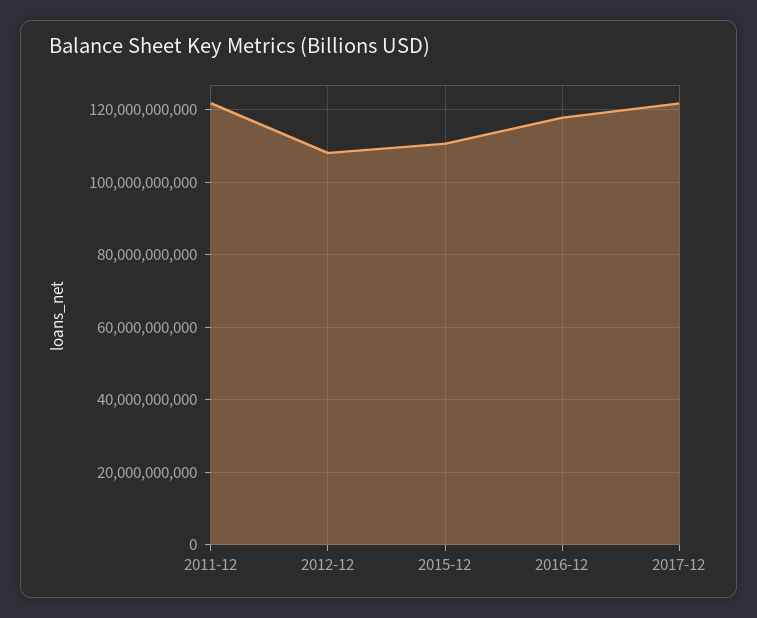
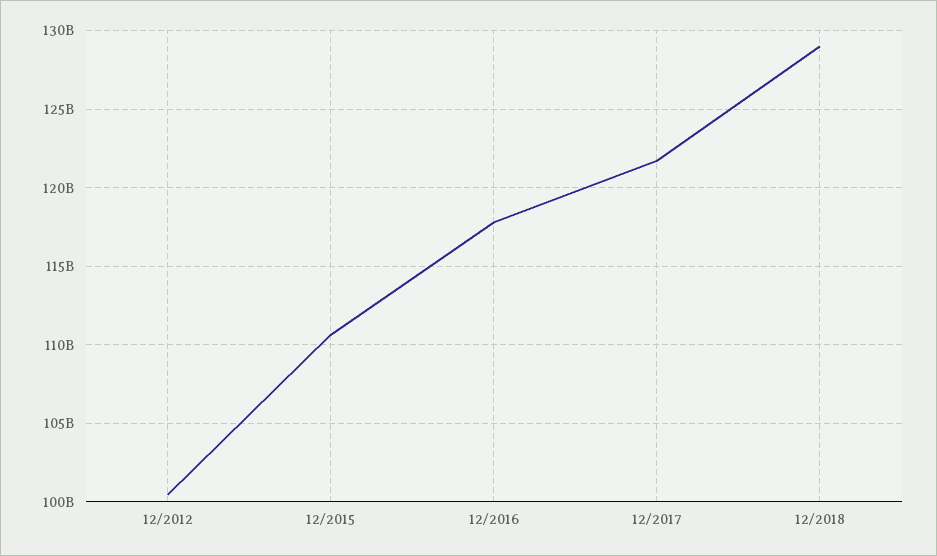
2011-12: 122000000000 -> none
2012-12: 108000000000 -> 100500000000
12/2018: none -> 129000000000

